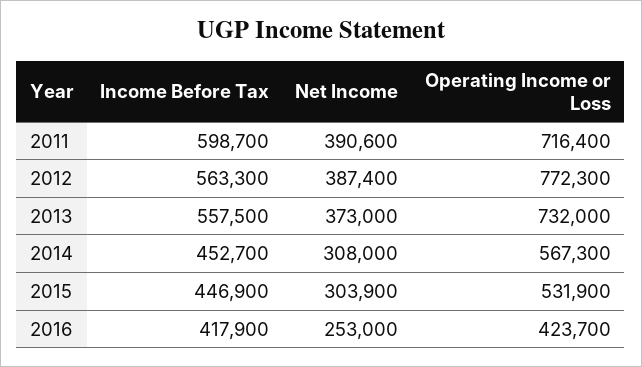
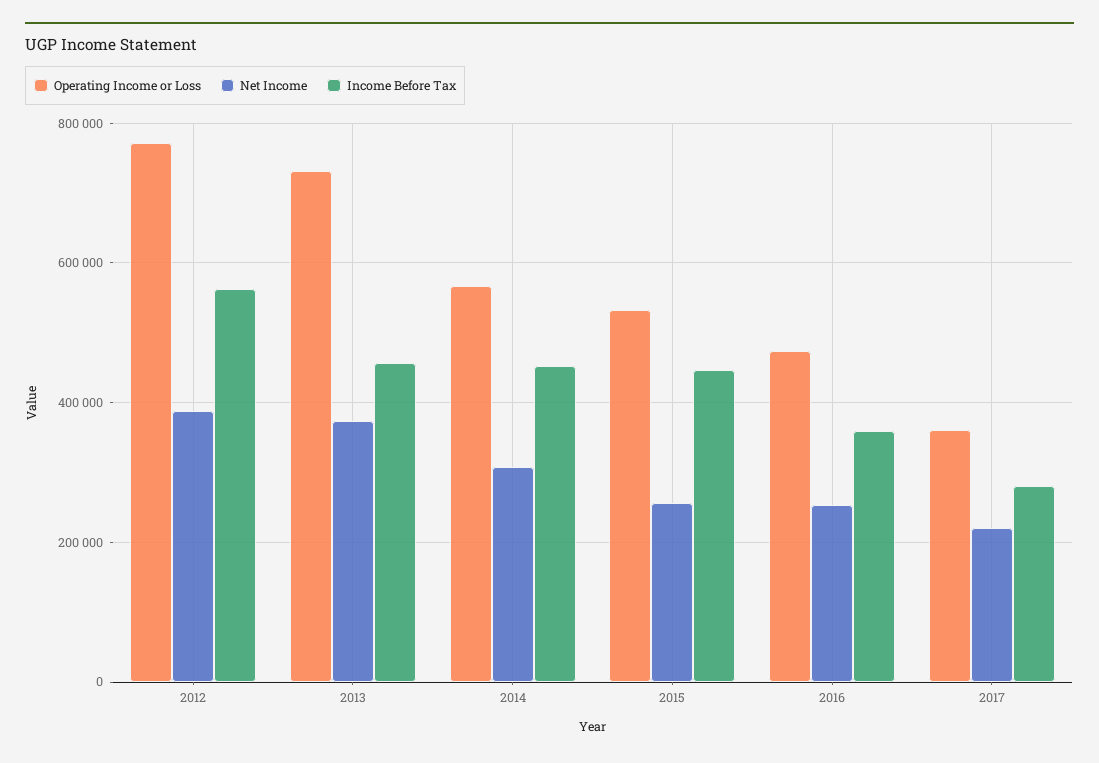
Income Before Tax, 2011: 598700 -> none
Net Income, 2011: 390600 -> none
Operating Income or Loss, 2011: 716400 -> none
Income Before Tax, 2013: 557500 -> 460000
Net Income, 2015: 303900 -> 260000
Income Before Tax, 2016: 417900 -> 360000
Operating Income or Loss, 2016: 423700 -> 480000
Operating Income or Loss, 2017: none -> 360000
Net Income, 2017: none -> 220000
Income Before Tax, 2017: none -> 280000

